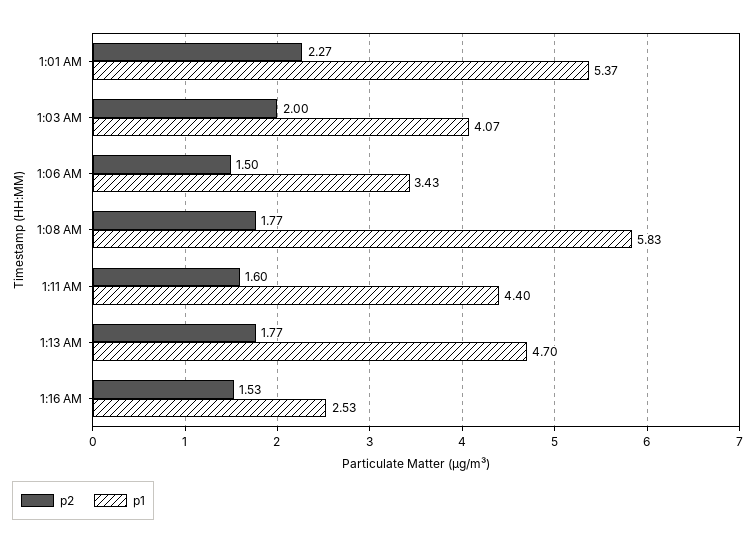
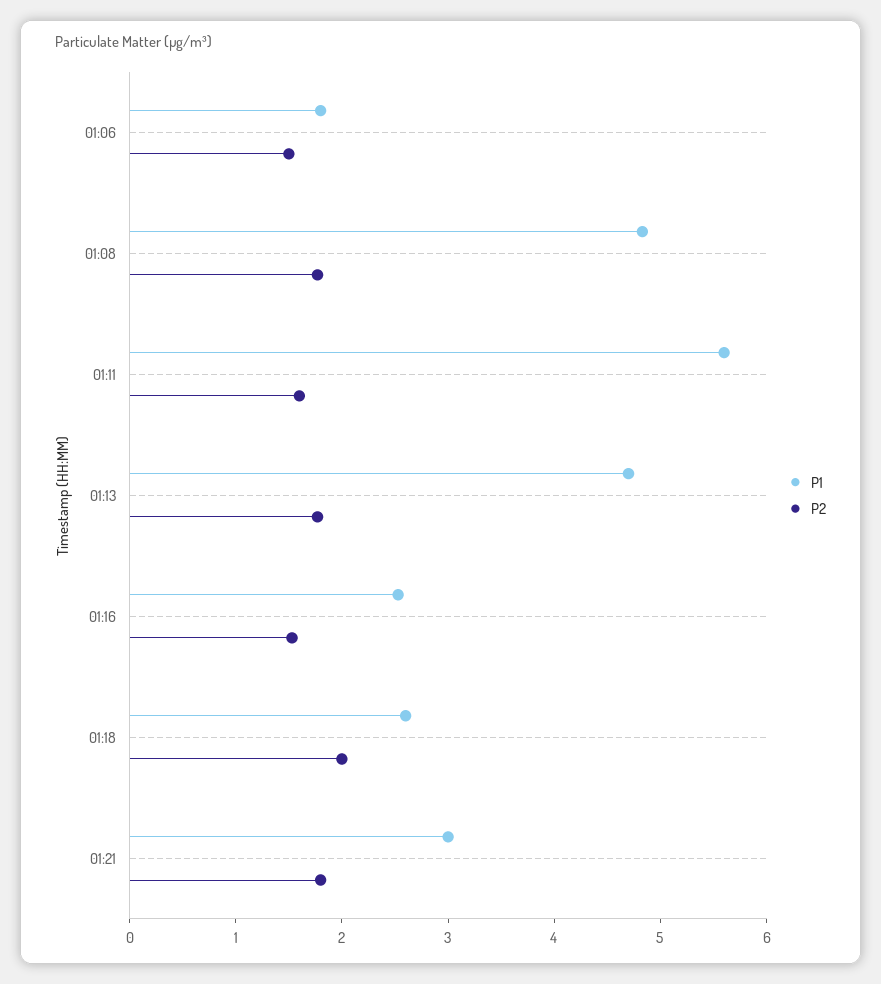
p2, 1:01 AM: 2.27 -> none
p1, 1:01 AM: 5.37 -> none
p2, 1:03 AM: 2 -> none
p1, 1:03 AM: 4.07 -> none
p1, 1:06 AM: 3.43 -> 1.8
p1, 1:08 AM: 5.83 -> 4.8
p1, 1:11 AM: 4.4 -> 5.6
p1, 01:18: none -> 2.6
p2, 01:18: none -> 2
p1, 01:21: none -> 3
p2, 01:21: none -> 1.8

